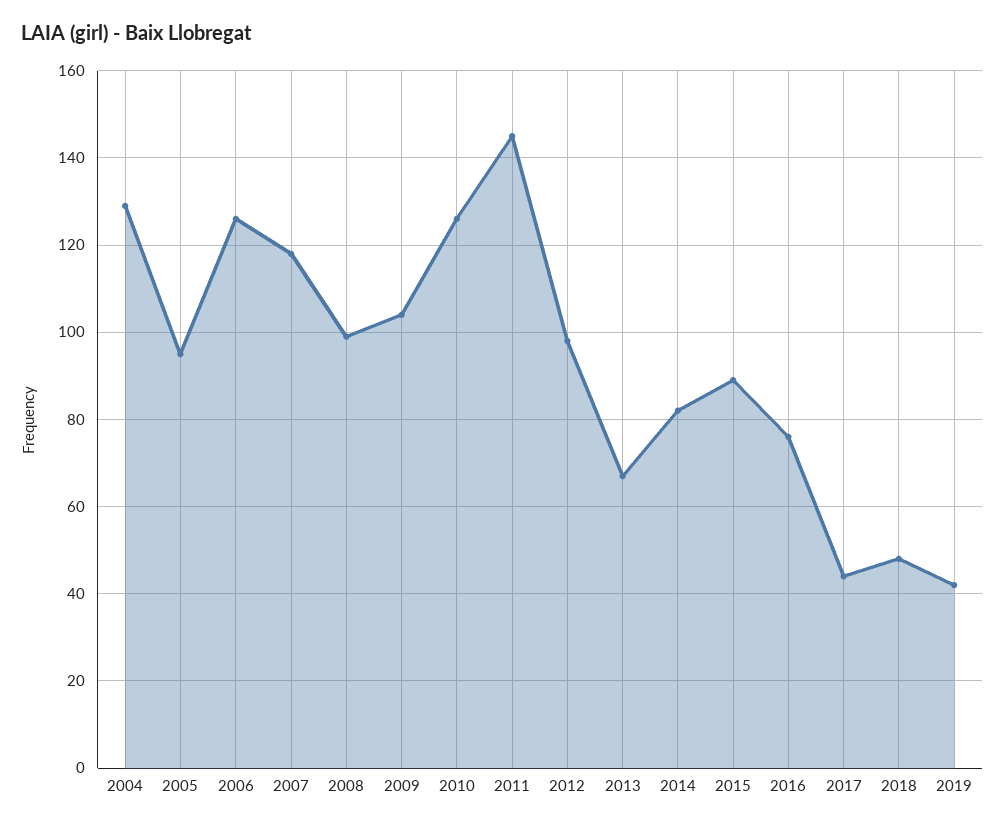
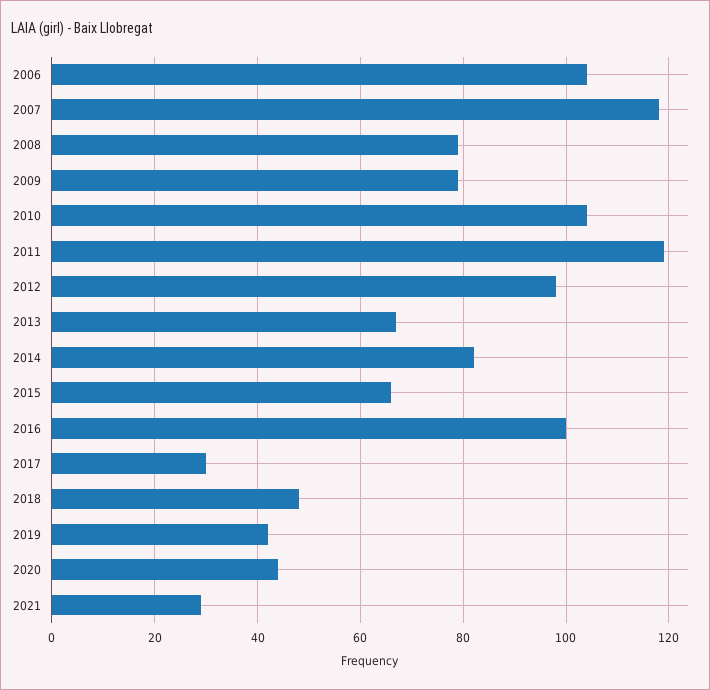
2004: 130 -> none
2005: 95 -> none
2006: 125 -> 105
2008: 100 -> 80
2009: 105 -> 80
2010: 125 -> 105
2011: 145 -> 120
2015: 90 -> 65
2016: 75 -> 100
2017: 45 -> 30
2020: none -> 45
2021: none -> 30

